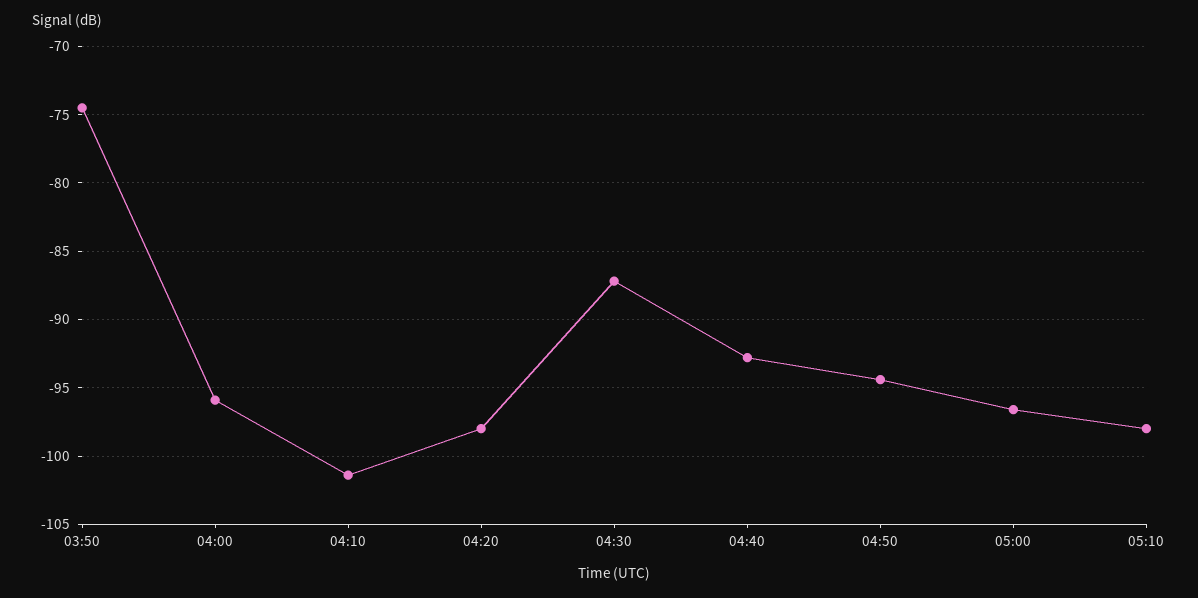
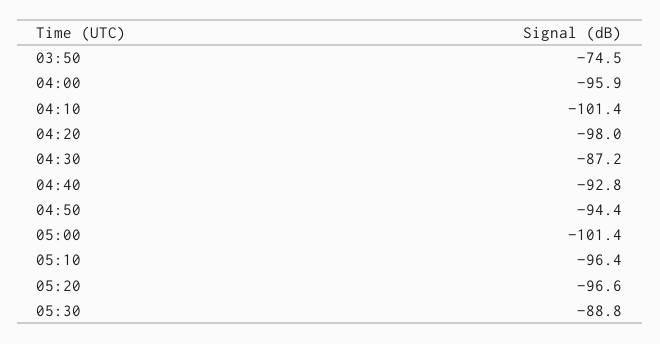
05:00: -96.5 -> -101.4
05:10: -98 -> -96.4
05:20: none -> -96.6
05:30: none -> -88.8

